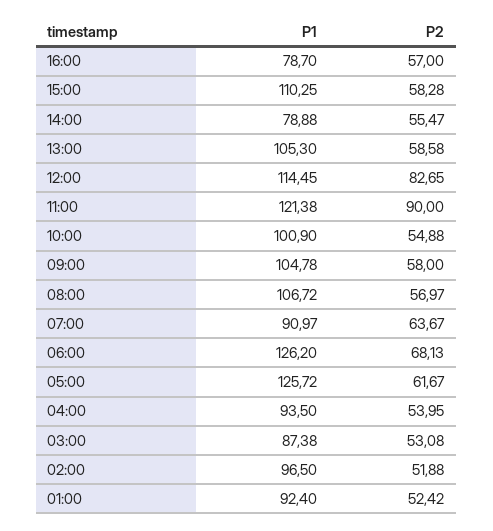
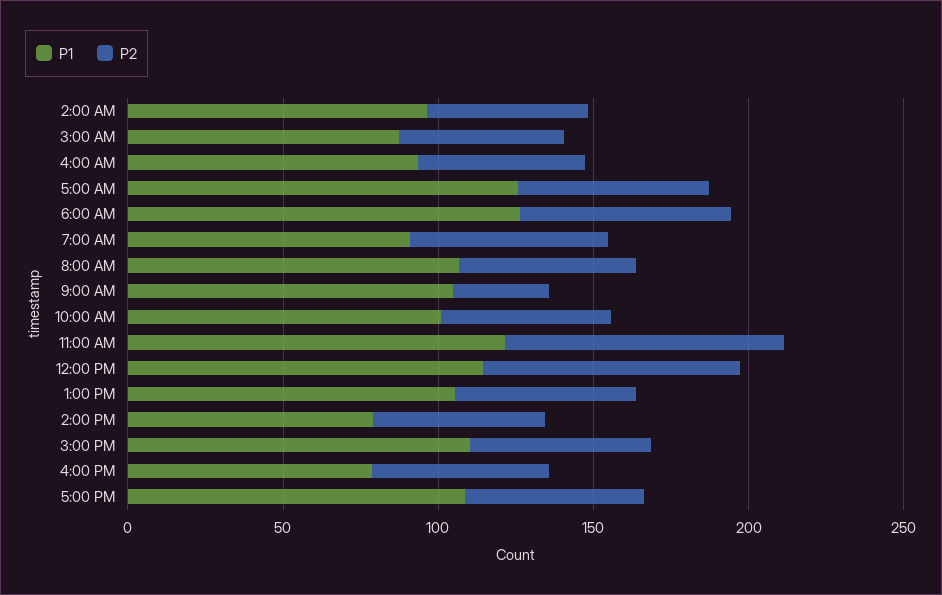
P2, 09:00: 58 -> 30
P1, 01:00: 92.4 -> none
P2, 01:00: 52.42 -> none
P1, 5:00 PM: none -> 110
P2, 5:00 PM: none -> 60

